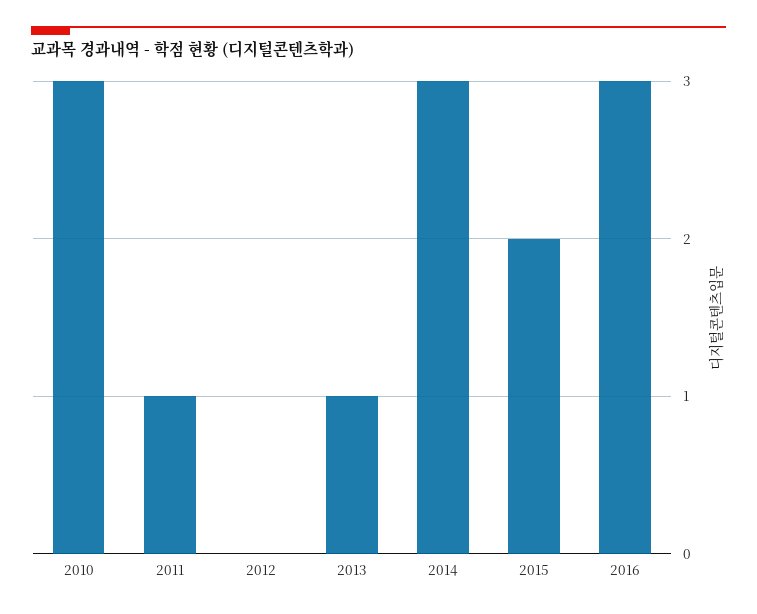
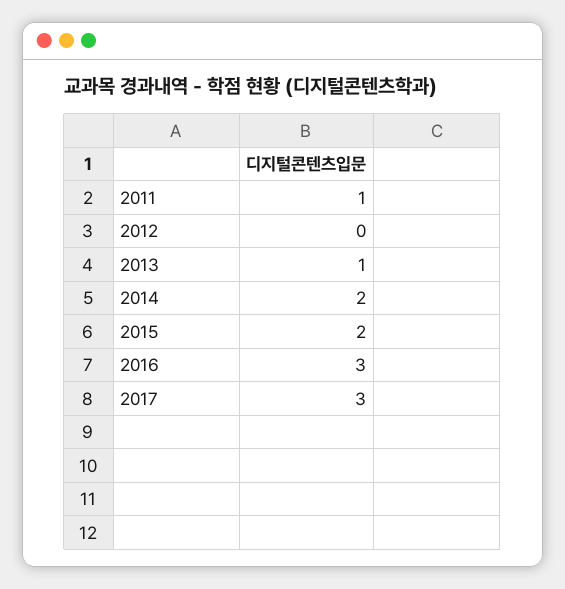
2010: 3 -> none
2014: 3 -> 2
2017: none -> 3

